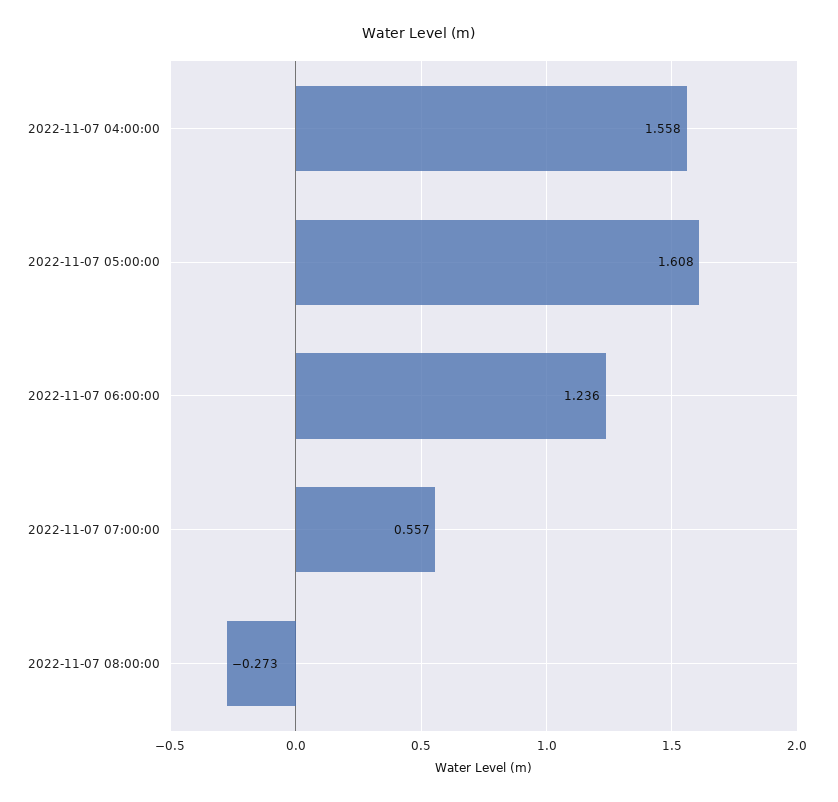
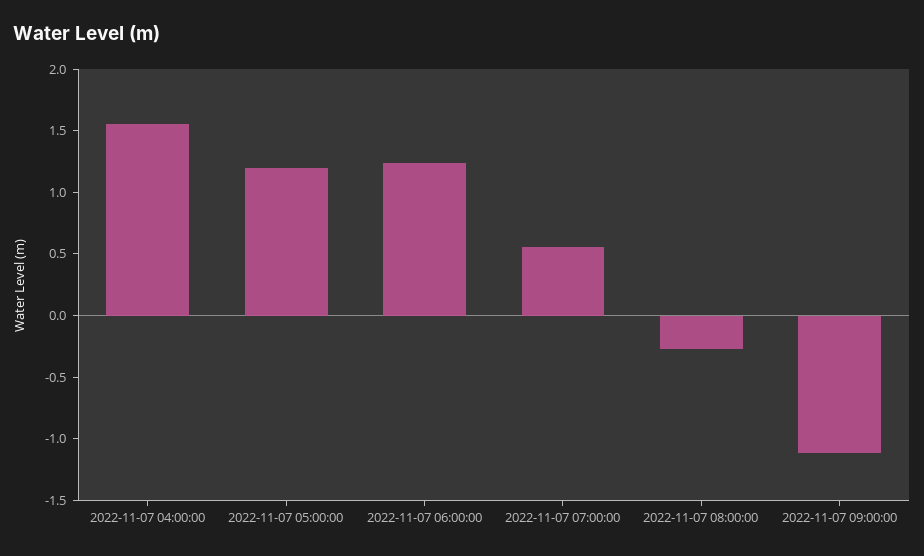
2022-11-07 05:00:00: 1.608 -> 1.2
2022-11-07 09:00:00: none -> -1.1

